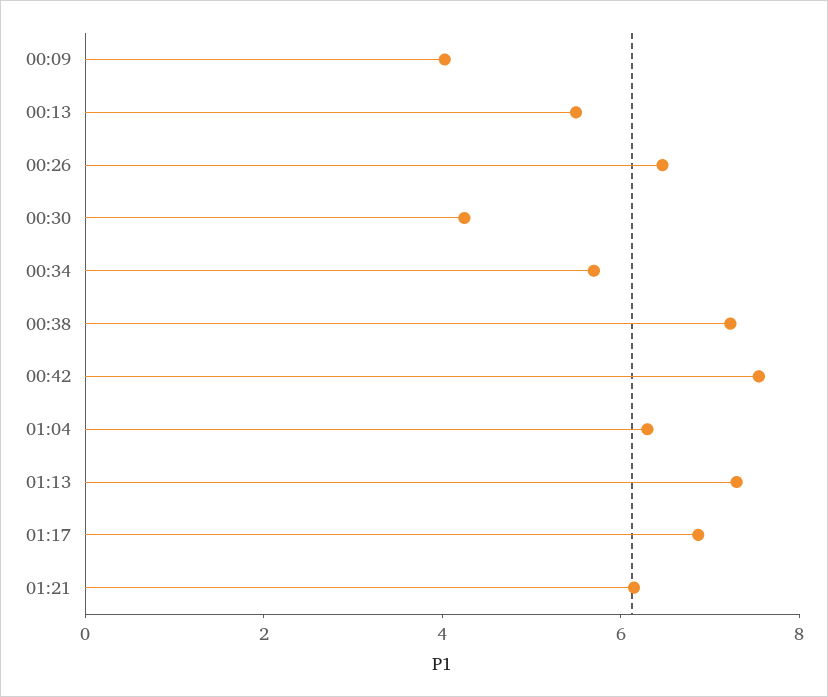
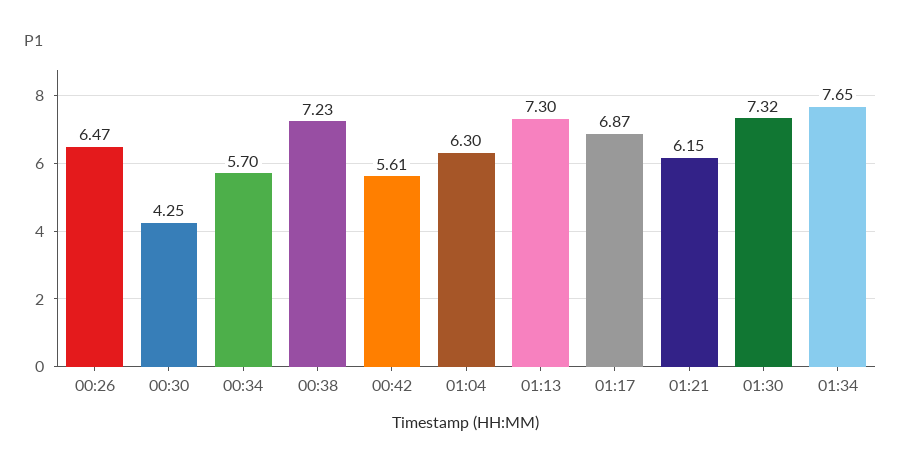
00:09: 4 -> none
00:13: 5.5 -> none
00:42: 7.5 -> 5.61
01:30: none -> 7.32
01:34: none -> 7.65

